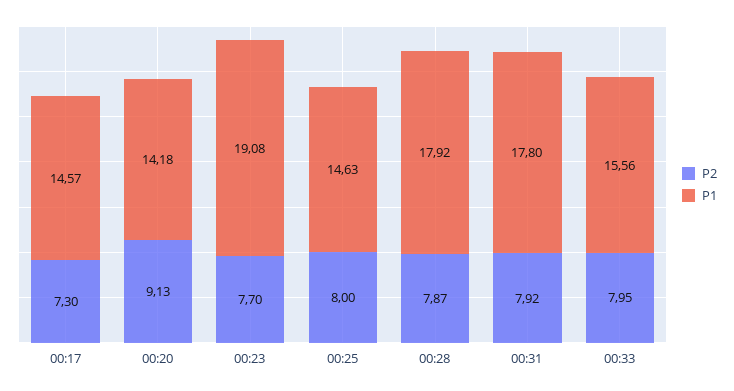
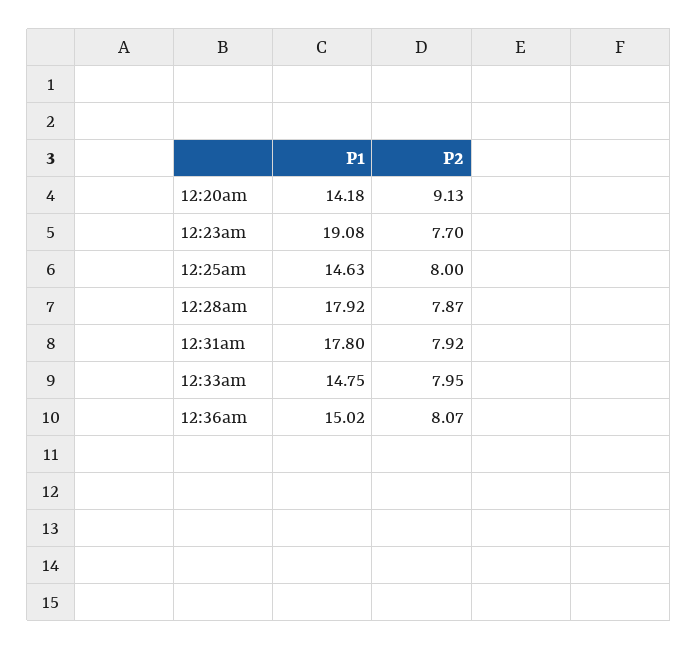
P2, 00:17: 7.3 -> none
P1, 00:17: 14.57 -> none
P1, 00:33: 15.56 -> 14.75
P1, 12:36am: none -> 15.02
P2, 12:36am: none -> 8.07

